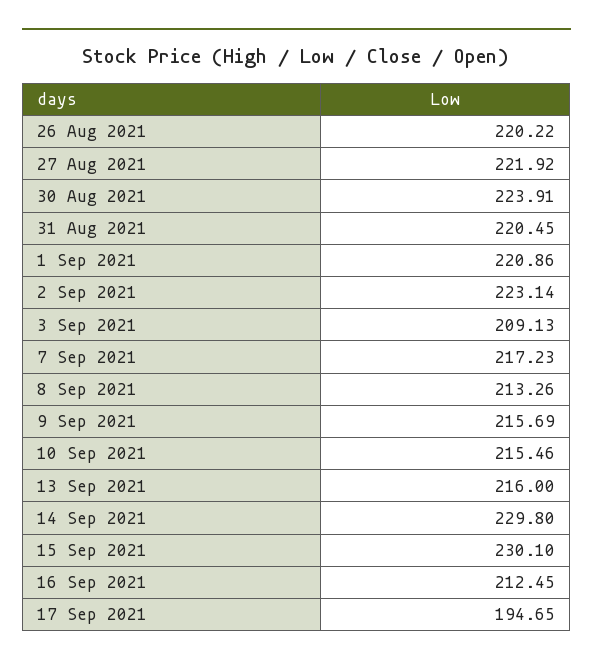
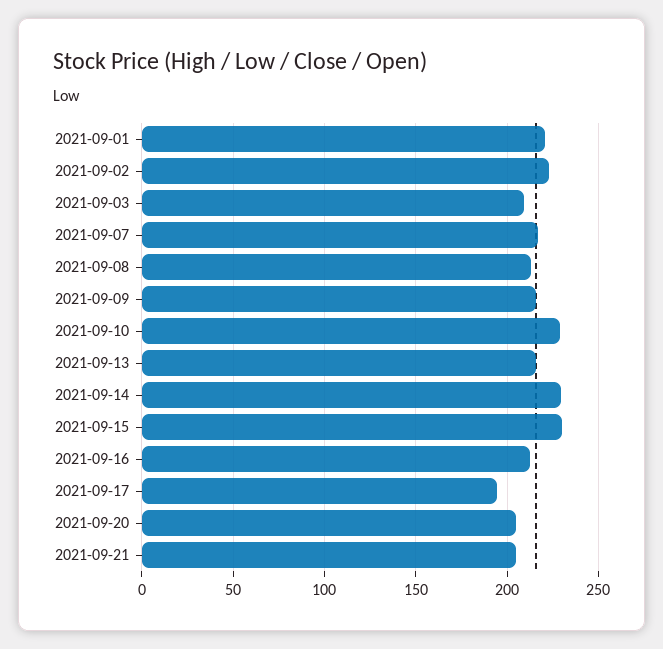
26 Aug 2021: 220.22 -> none
27 Aug 2021: 221.92 -> none
30 Aug 2021: 223.91 -> none
31 Aug 2021: 220.45 -> none
10 Sep 2021: 215.46 -> 230
2021-09-20: none -> 205
2021-09-21: none -> 205

